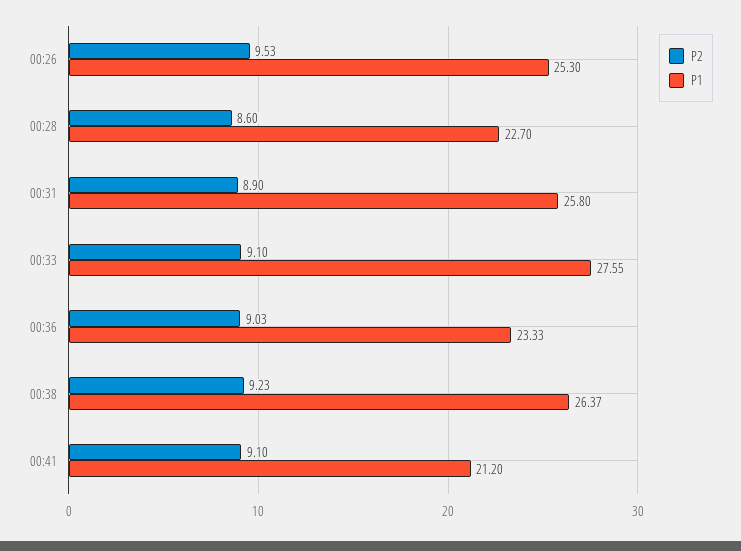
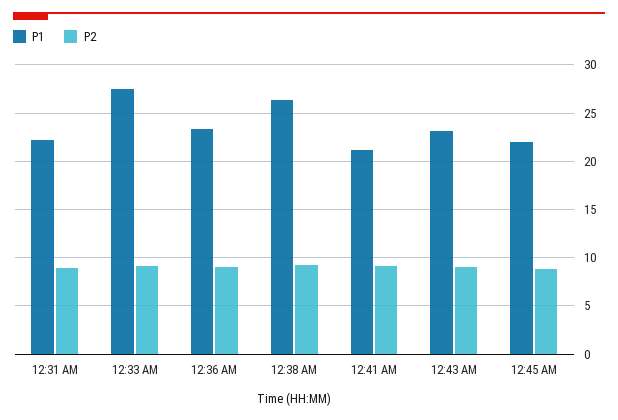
P2, 00:26: 9.53 -> none
P1, 00:26: 25.3 -> none
P2, 00:28: 8.6 -> none
P1, 00:28: 22.7 -> none
P1, 00:31: 25.8 -> 22
P1, 12:43 AM: none -> 23
P2, 12:43 AM: none -> 9
P1, 12:45 AM: none -> 22
P2, 12:45 AM: none -> 9

